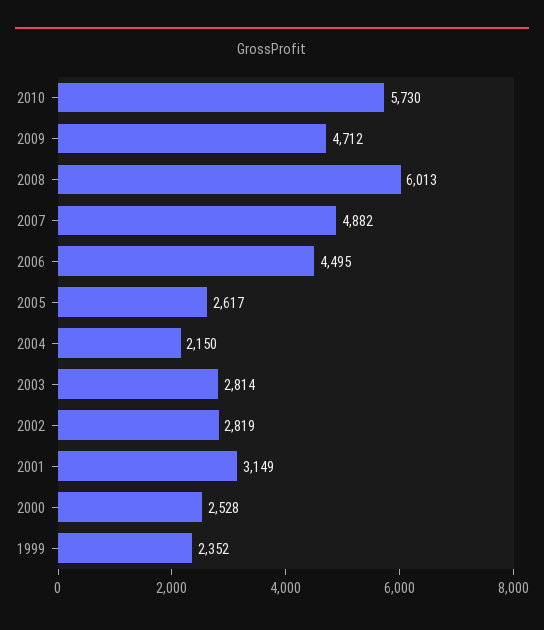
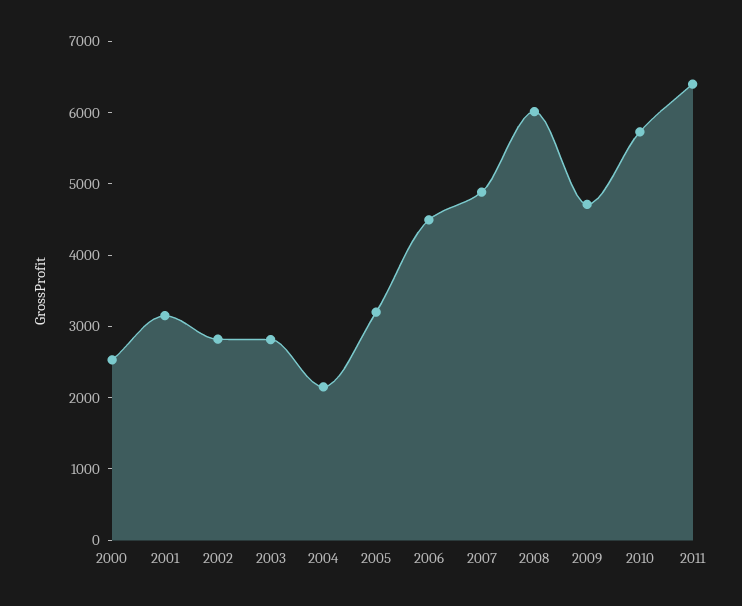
2005: 2617 -> 3200
1999: 2352 -> none
2011: none -> 6400

